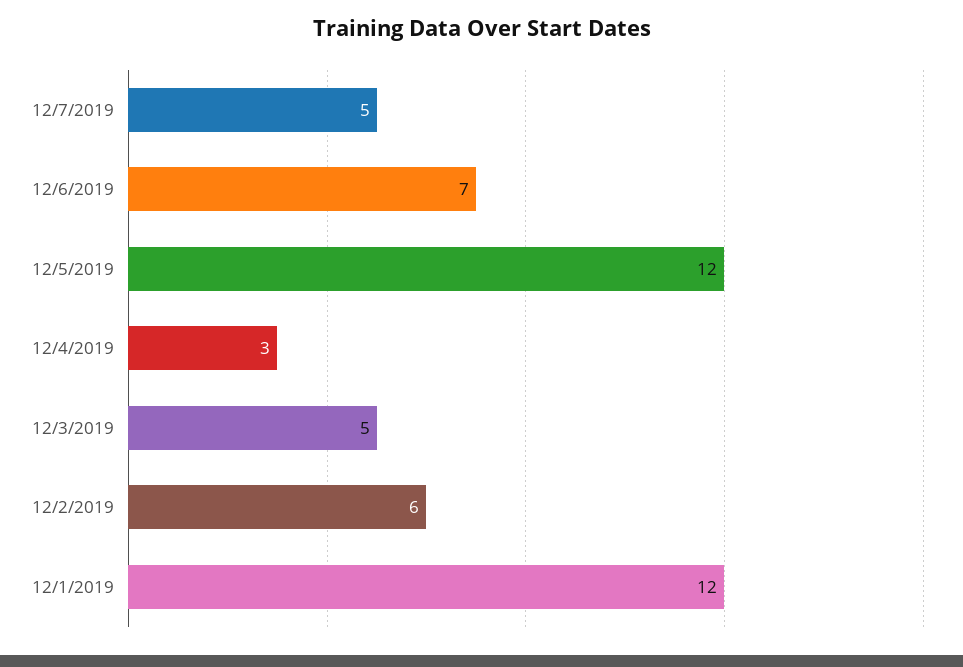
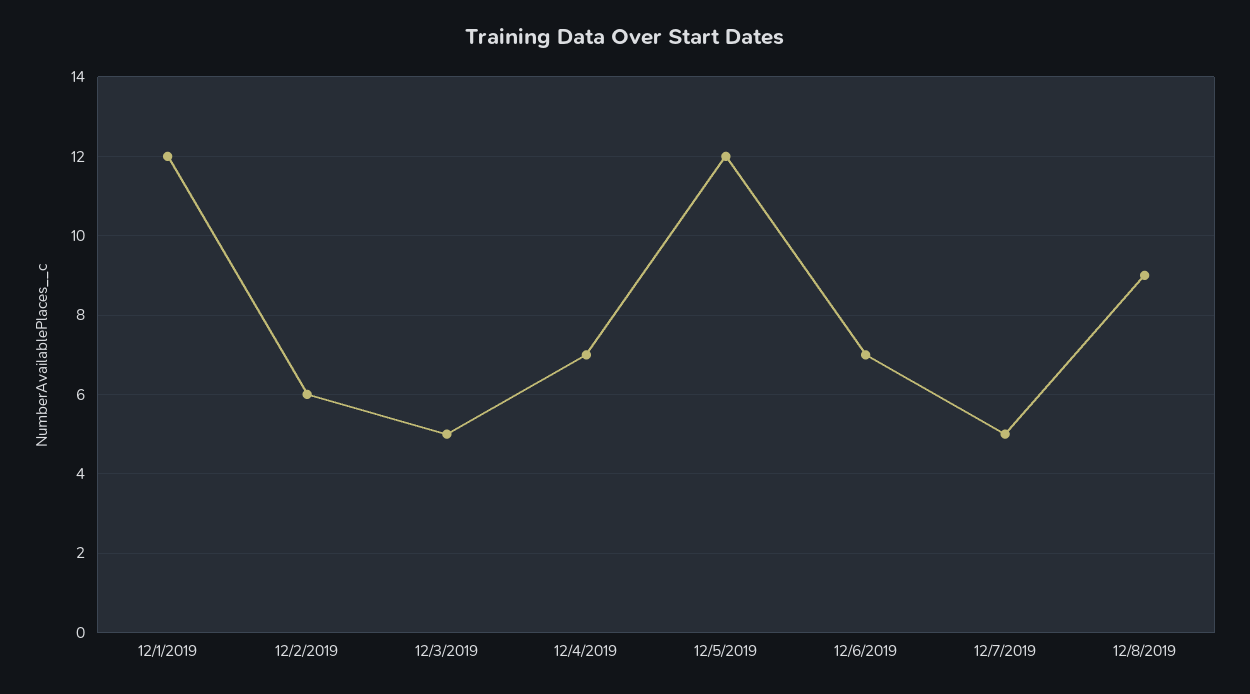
12/4/2019: 3 -> 7
12/8/2019: none -> 9

